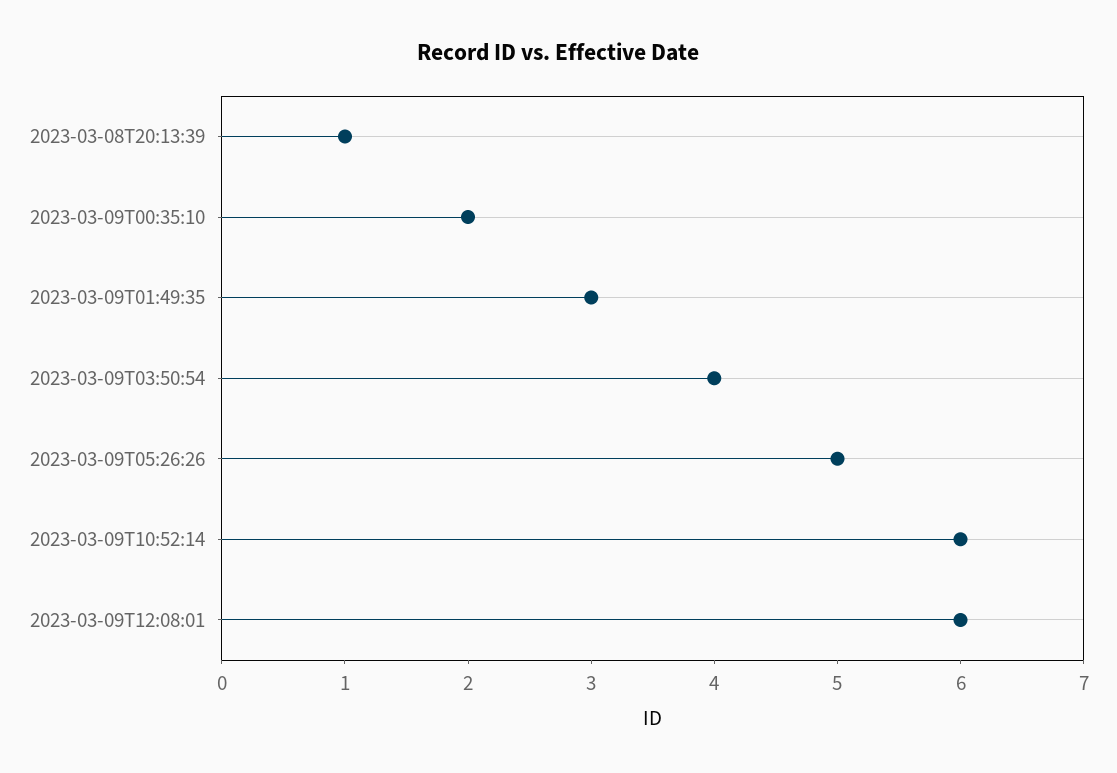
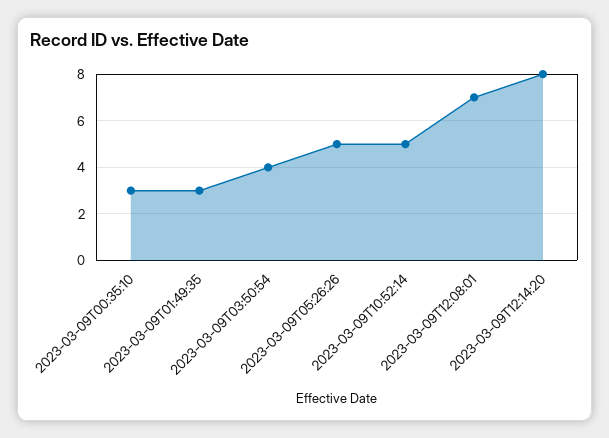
2023-03-08T20:13:39: 1 -> none
2023-03-09T00:35:10: 2 -> 3
2023-03-09T10:52:14: 6 -> 5
2023-03-09T12:08:01: 6 -> 7
2023-03-09T12:14:20: none -> 8

